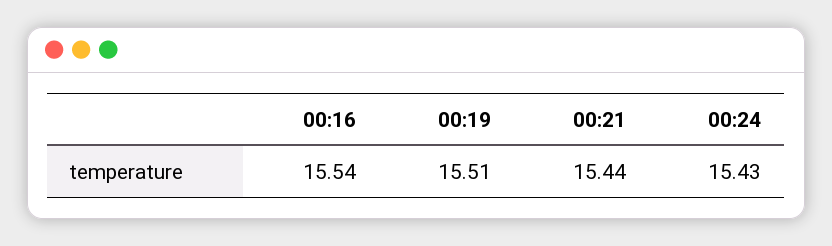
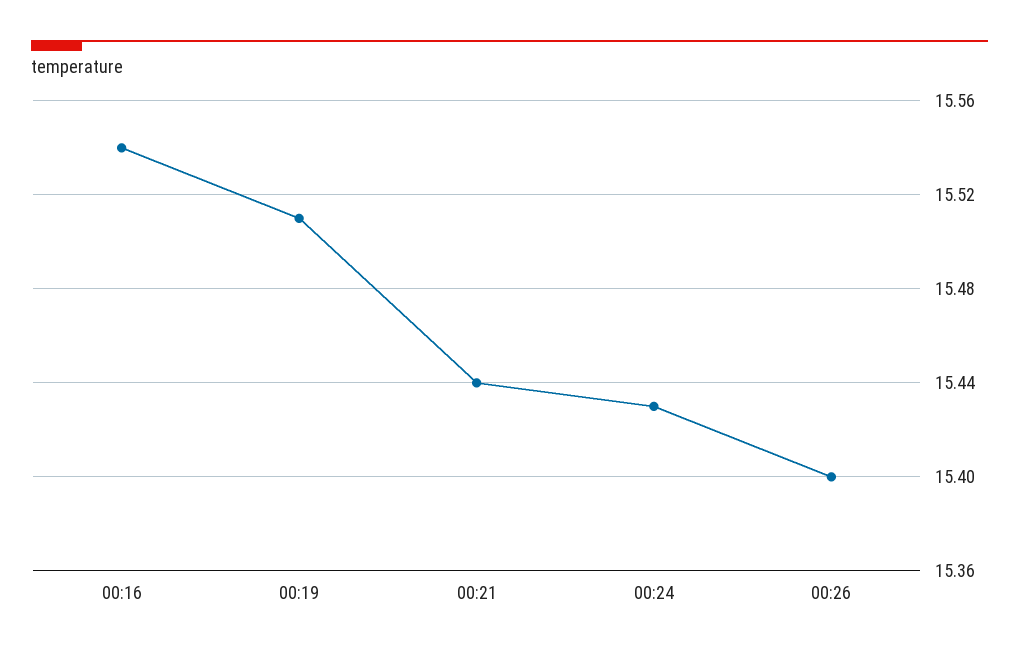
00:26: none -> 15.4

